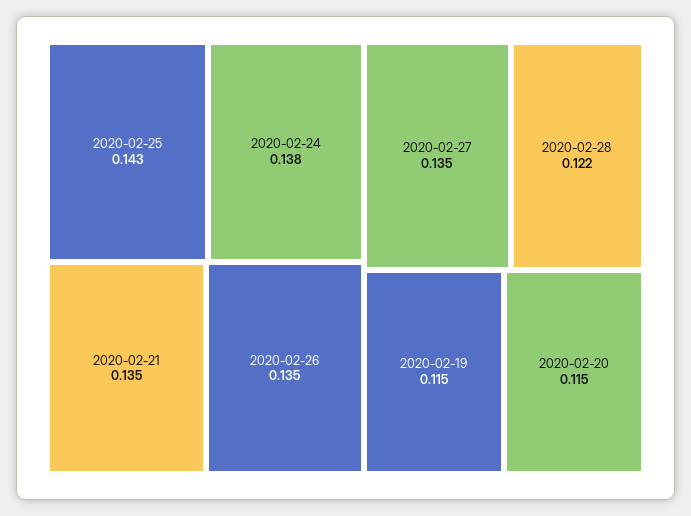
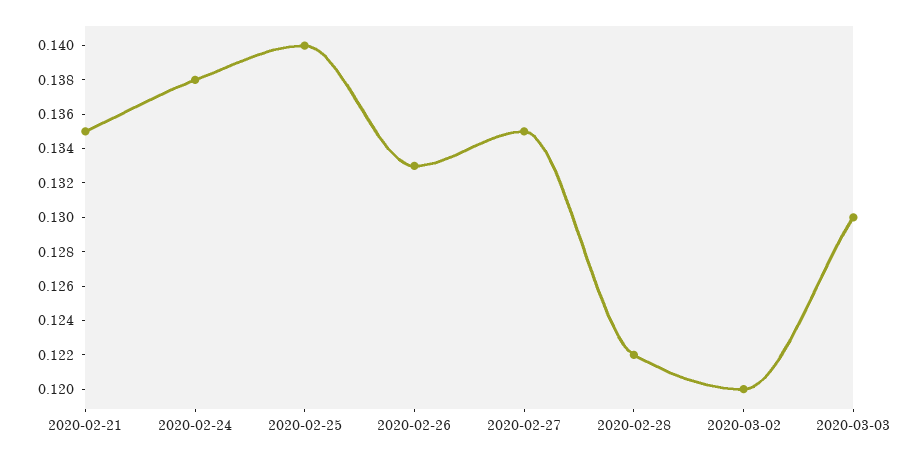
2020-02-25: 0.143 -> 0.14
2020-02-26: 0.135 -> 0.133
2020-02-19: 0.115 -> none
2020-02-20: 0.115 -> none
2020-03-02: none -> 0.12
2020-03-03: none -> 0.13

